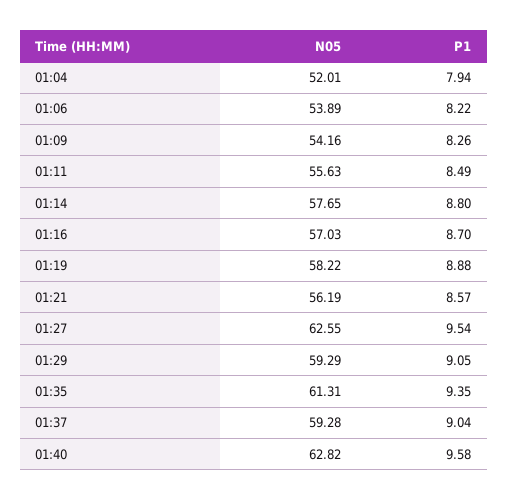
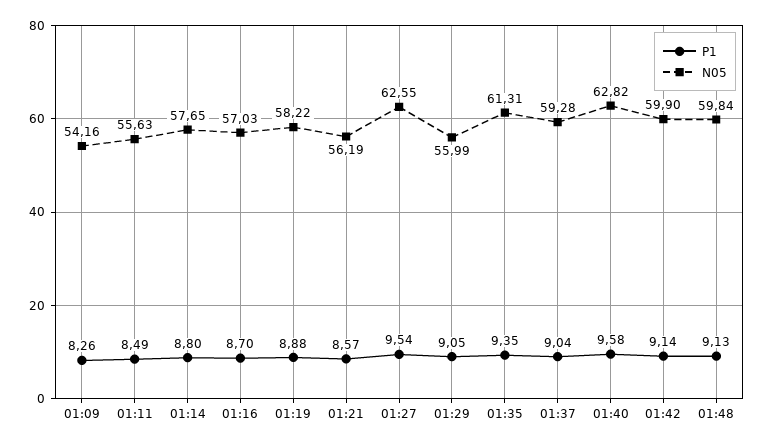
N05, 01:04: 52.01 -> none
P1, 01:04: 7.94 -> none
N05, 01:06: 53.89 -> none
P1, 01:06: 8.22 -> none
N05, 01:29: 59.29 -> 55.99
P1, 01:42: none -> 9.14
N05, 01:42: none -> 59.9
P1, 01:48: none -> 9.13
N05, 01:48: none -> 59.84

